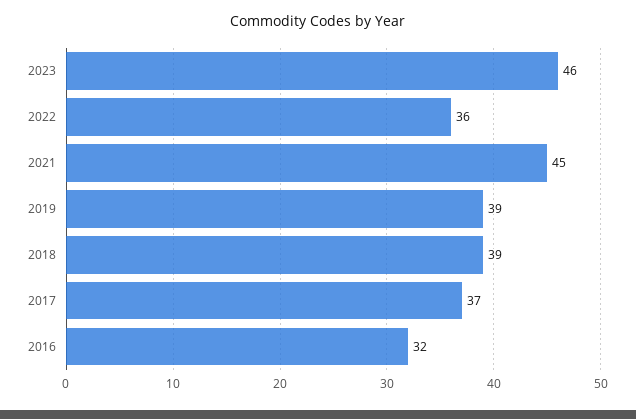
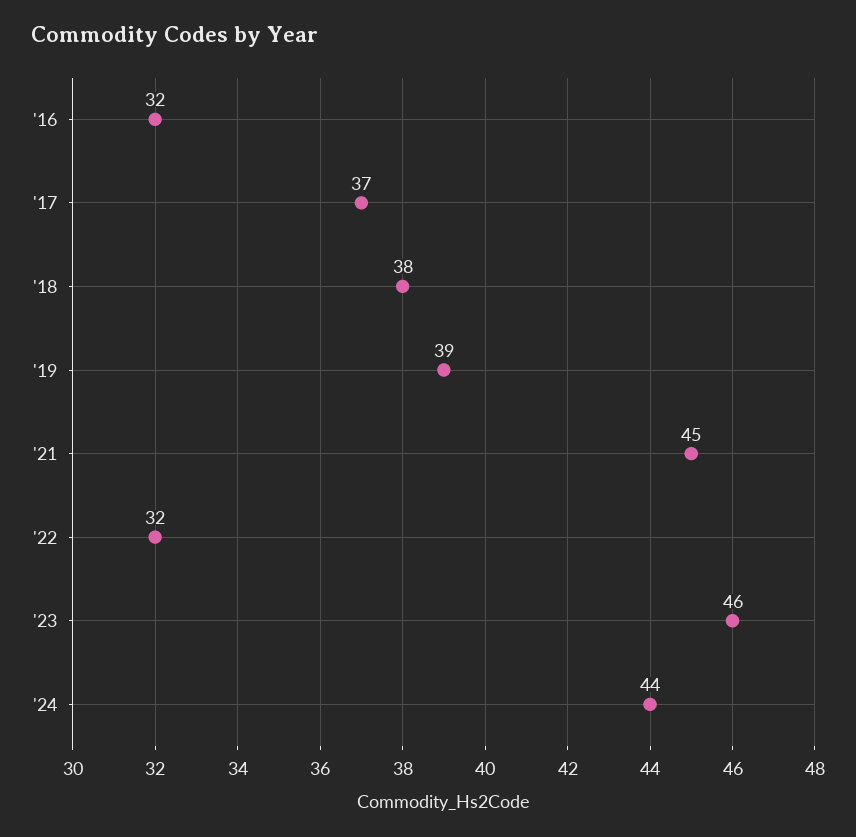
2022: 36 -> 32
2018: 39 -> 38
'24: none -> 44

